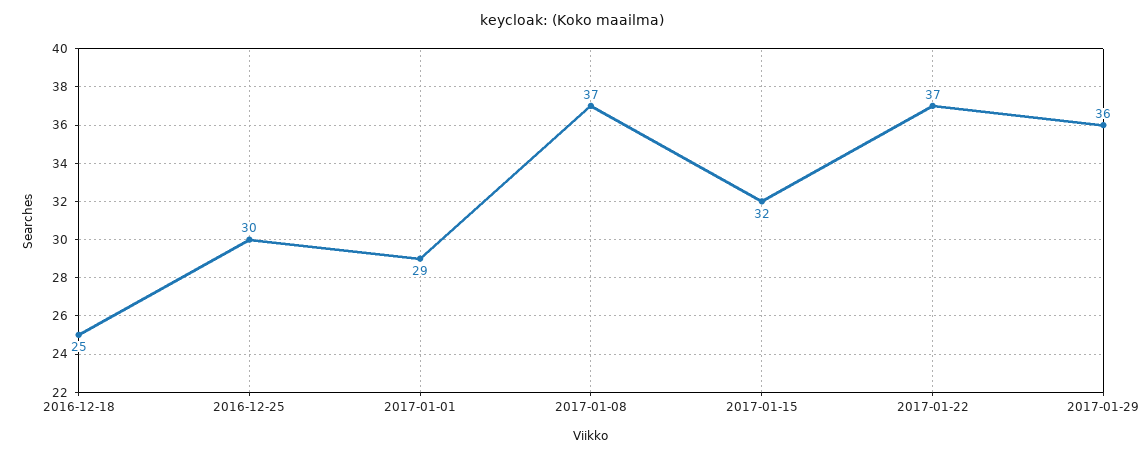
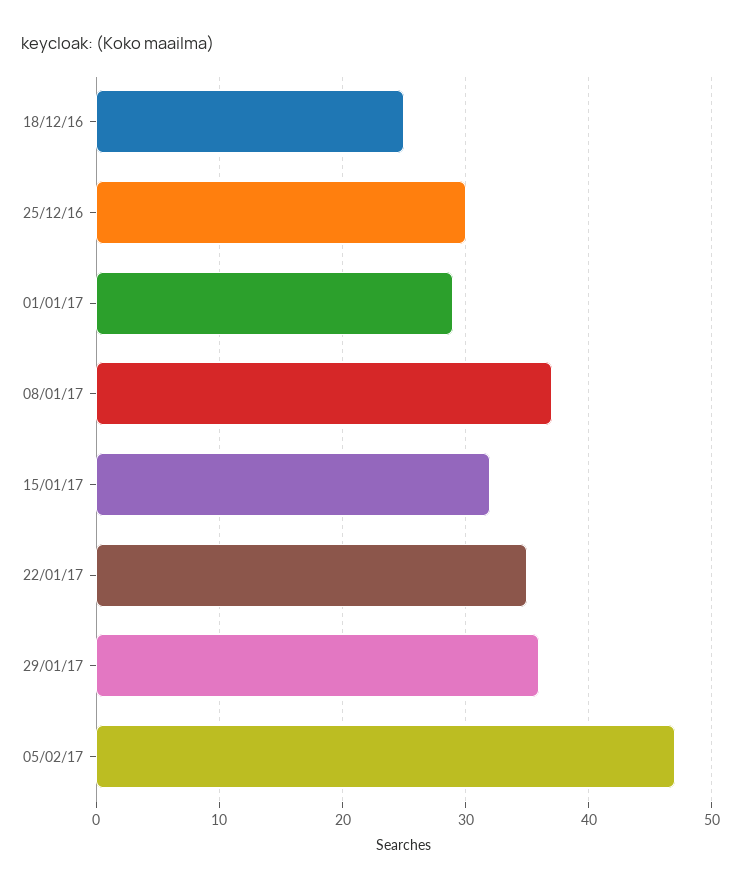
2017-01-22: 37 -> 35
05/02/17: none -> 47

